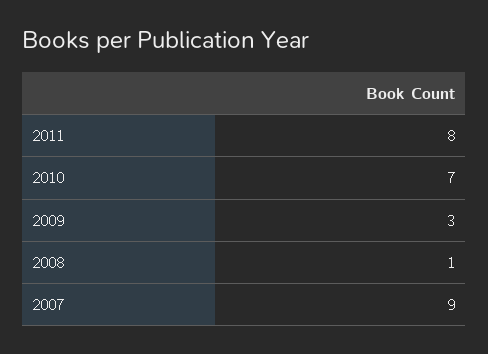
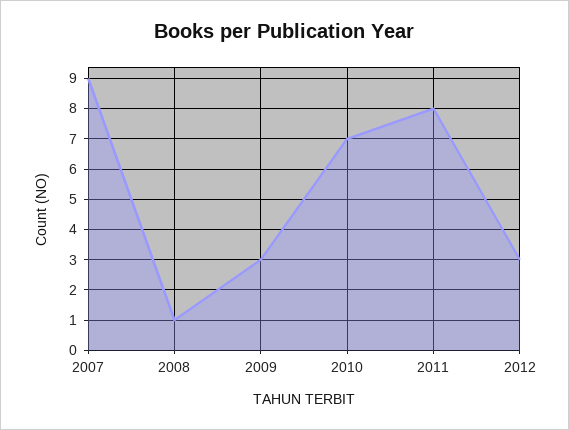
2012: none -> 3

